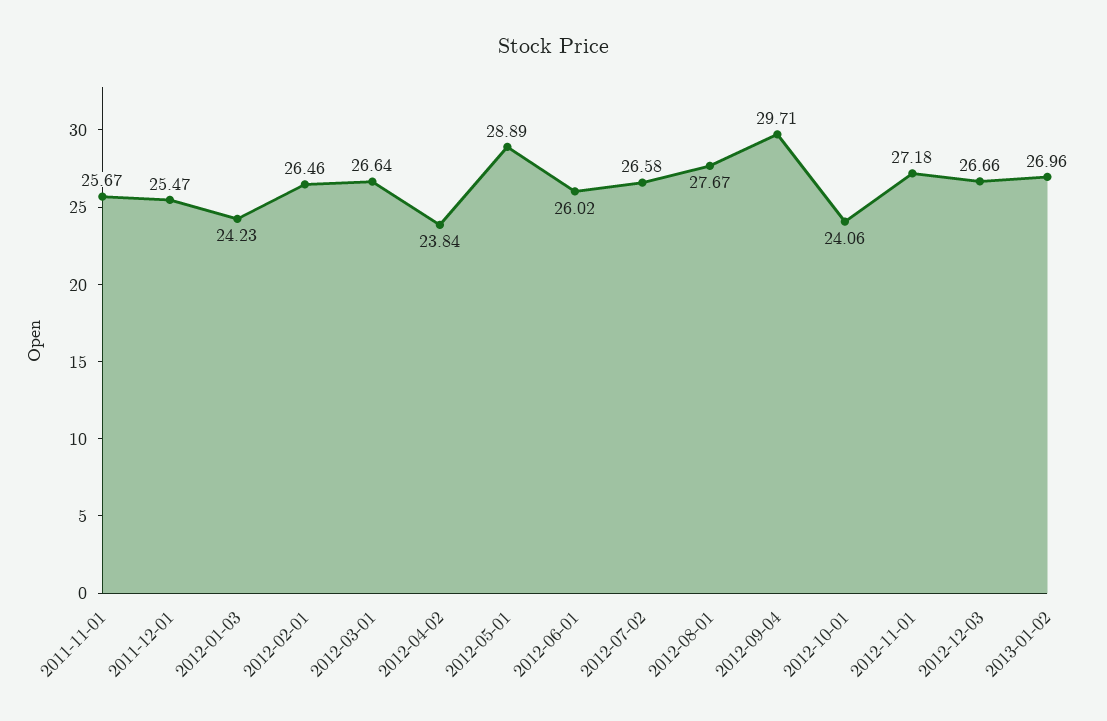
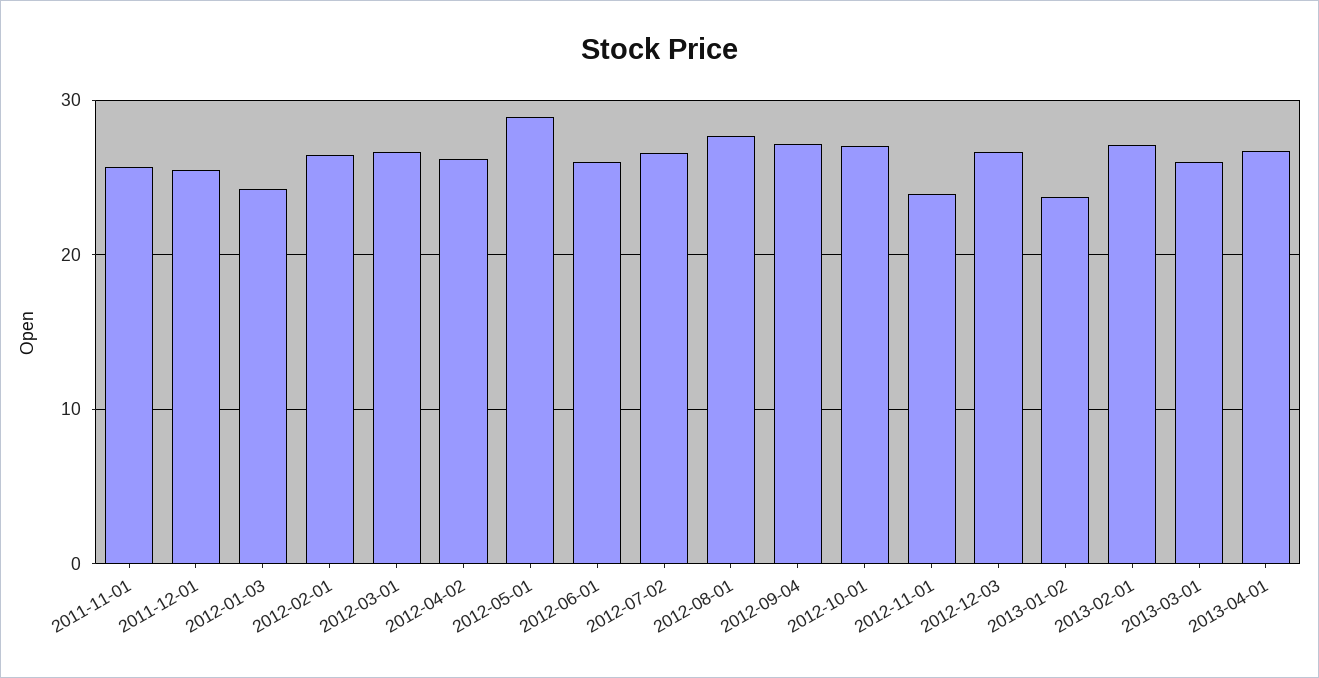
2012-04-02: 23.84 -> 26
2012-09-04: 29.71 -> 27
2012-10-01: 24.06 -> 27
2012-11-01: 27.18 -> 24
2013-01-02: 26.96 -> 24
2013-02-01: none -> 27
2013-03-01: none -> 26
2013-04-01: none -> 27

